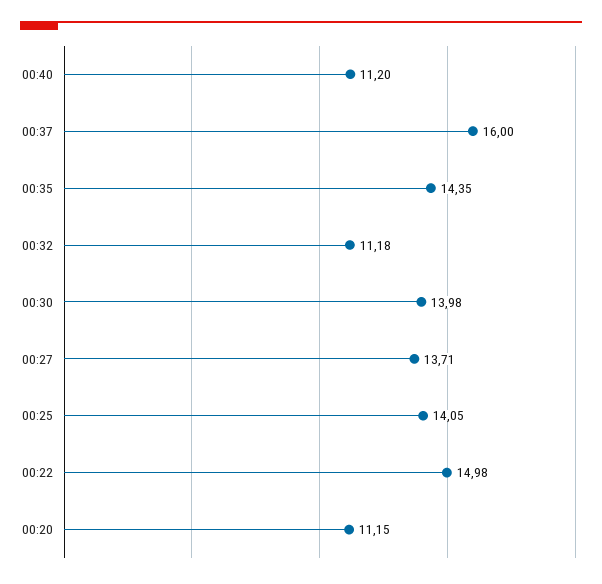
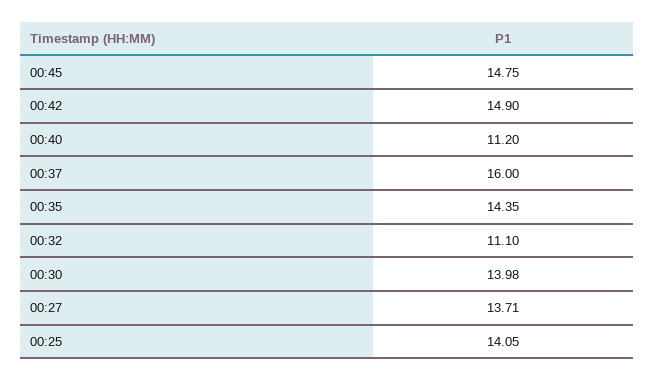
00:32: 11.18 -> 11.1
00:22: 14.98 -> none
00:20: 11.15 -> none
00:45: none -> 14.75
00:42: none -> 14.9

